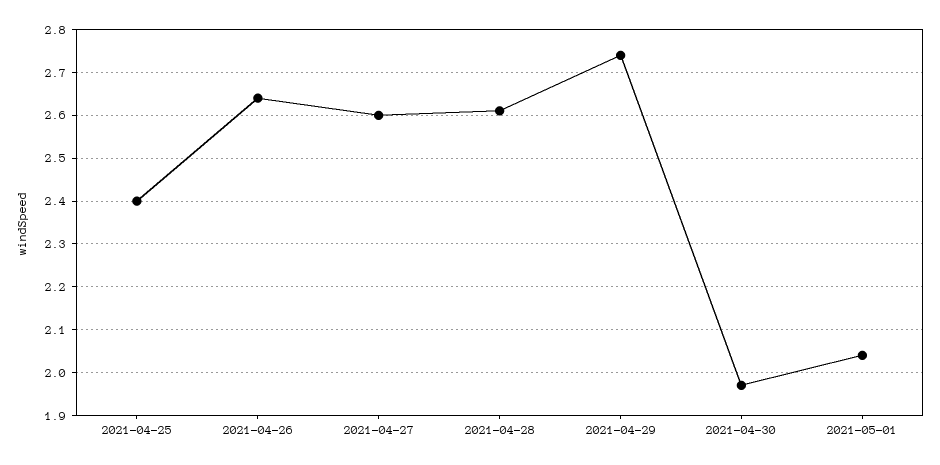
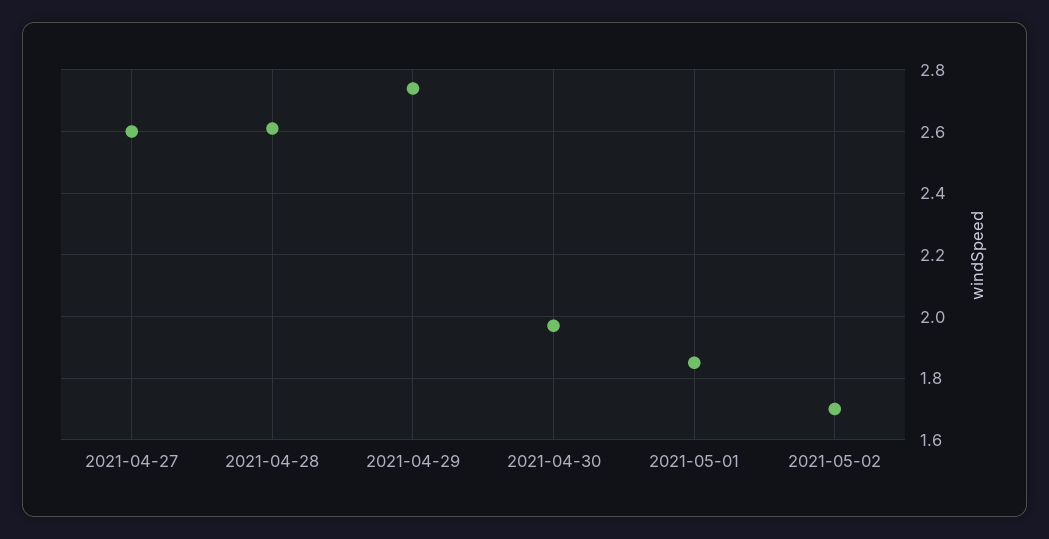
2021-04-25: 2.4 -> none
2021-04-26: 2.65 -> none
2021-05-01: 2.05 -> 1.85
2021-05-02: none -> 1.7

